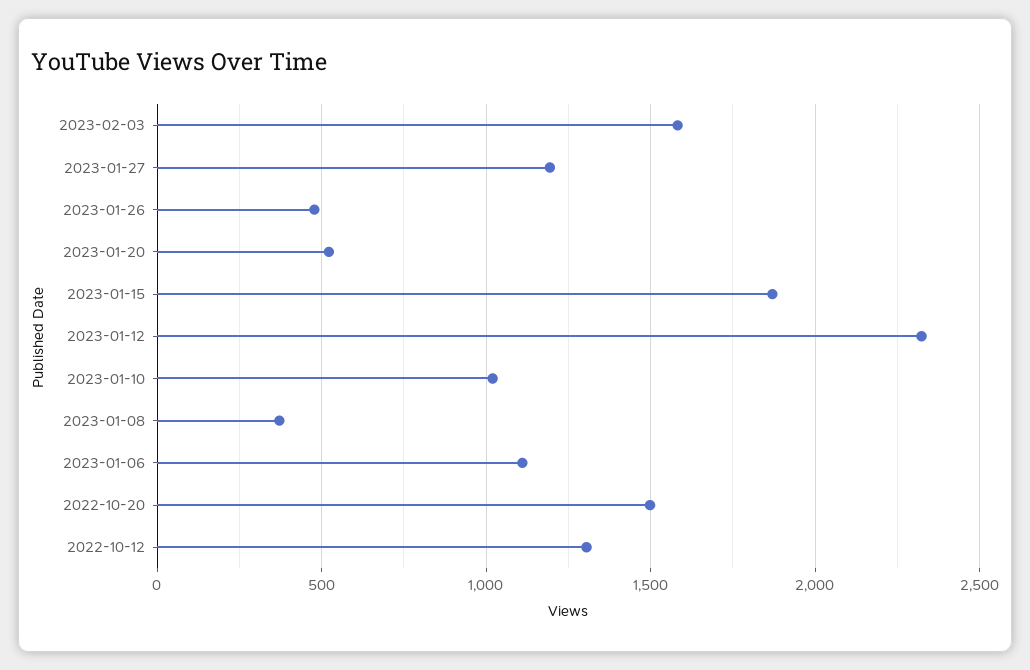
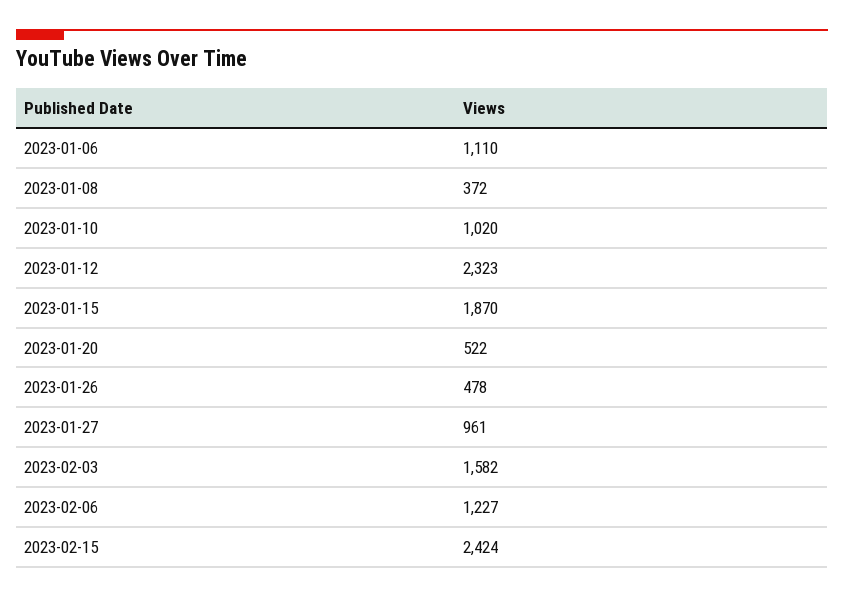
2023-01-27: 1200 -> 961
2022-10-20: 1500 -> none
2022-10-12: 1300 -> none
2023-02-06: none -> 1227
2023-02-15: none -> 2424

